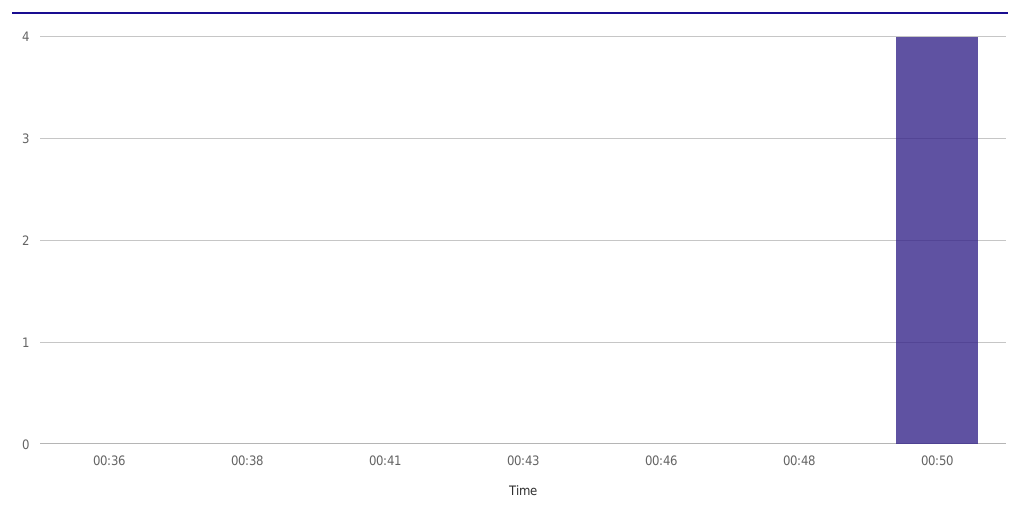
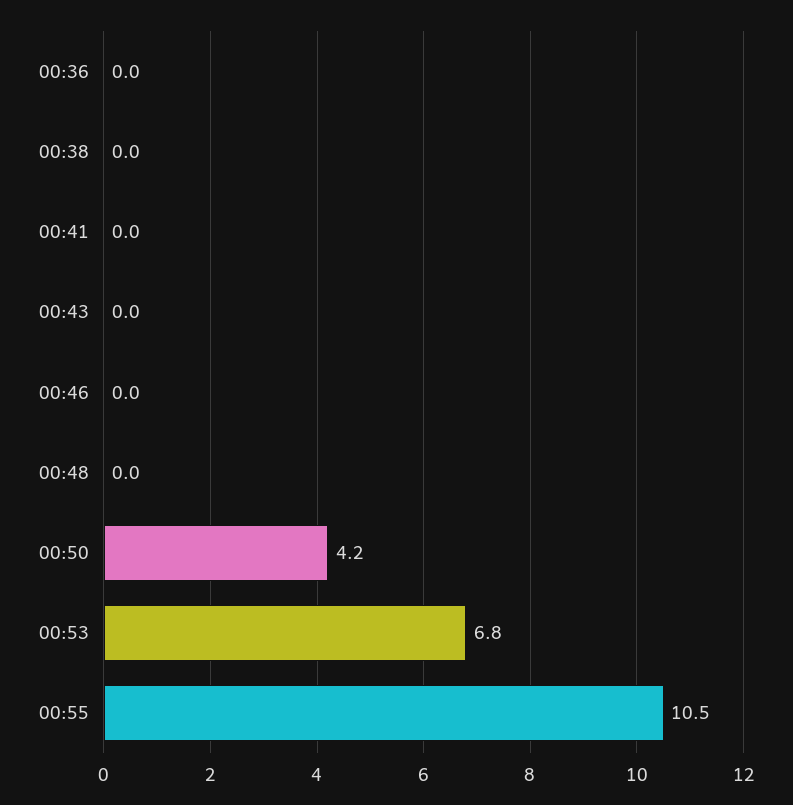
00:50: 4 -> 4.2
00:53: none -> 6.8
00:55: none -> 10.5

